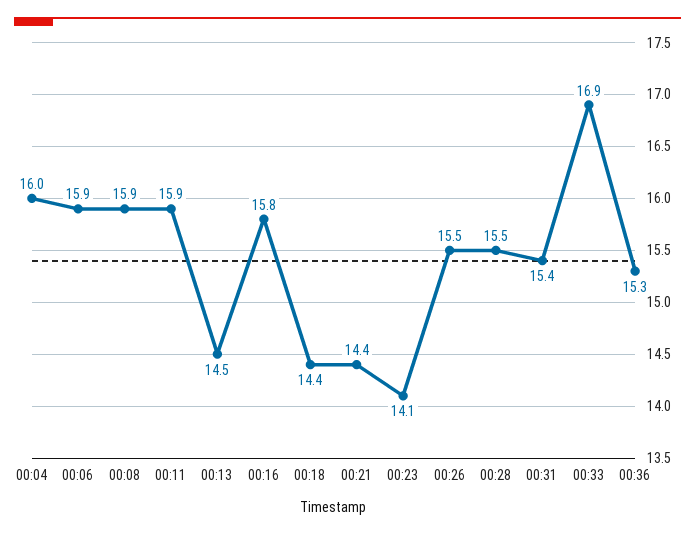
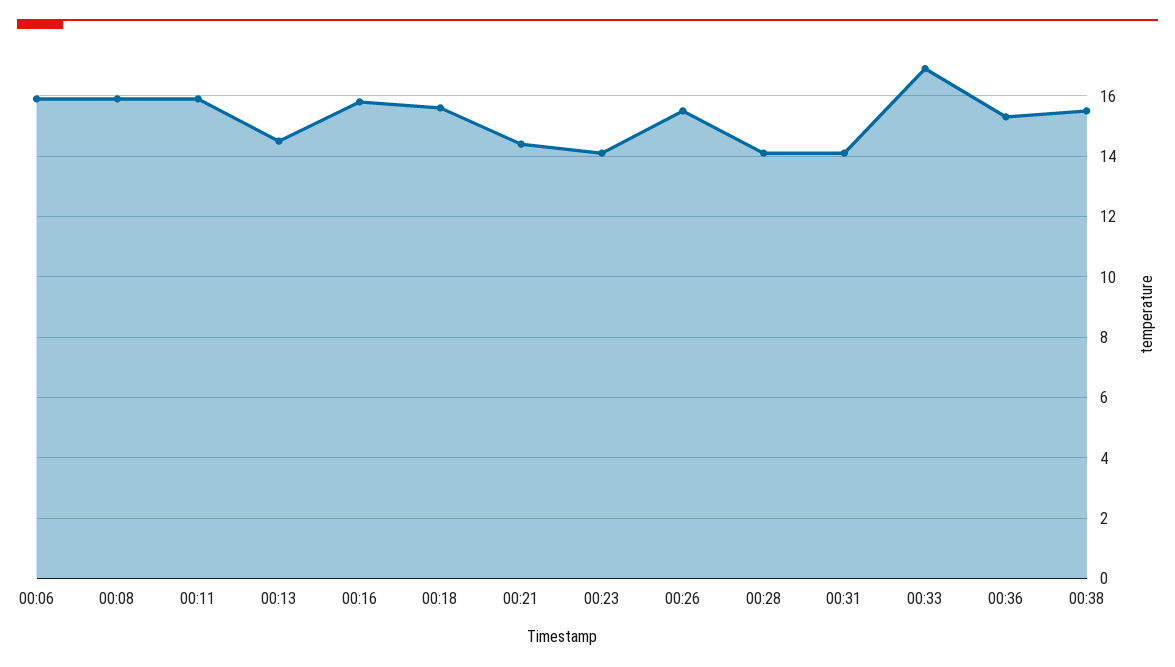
00:04: 16 -> none
00:18: 14.4 -> 15.5
00:28: 15.5 -> 14
00:31: 15.4 -> 14
00:38: none -> 15.5

